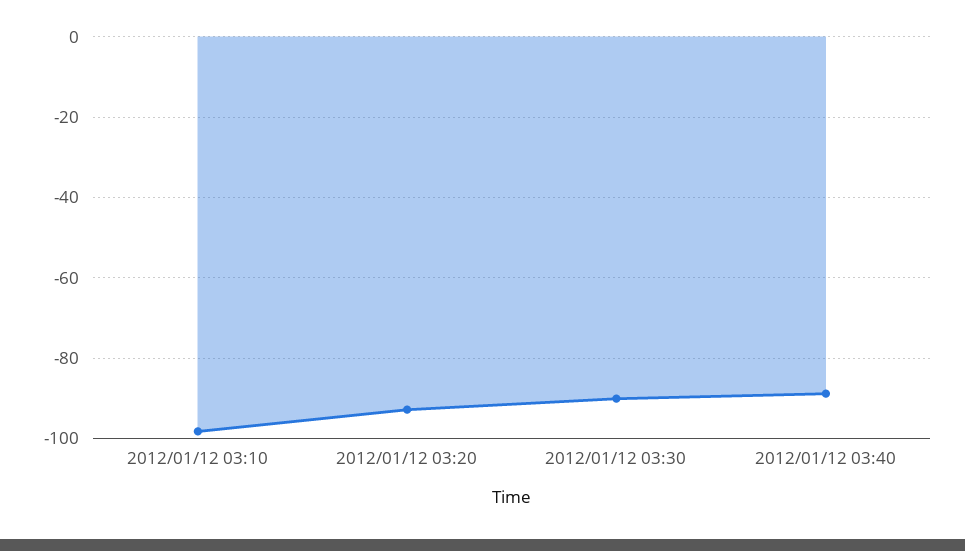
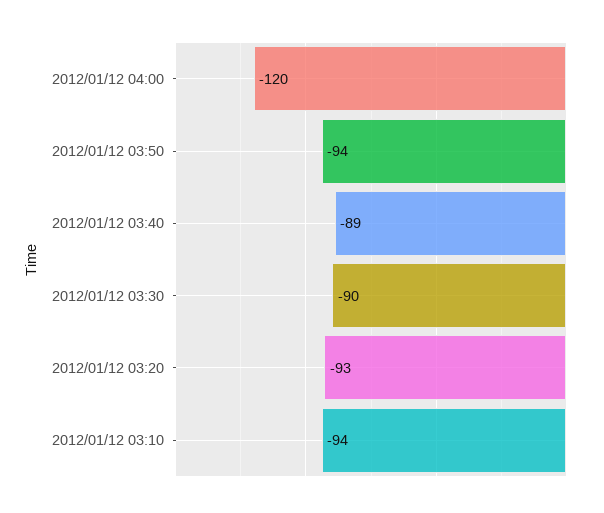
2012/01/12 03:10: -98 -> -94
2012/01/12 04:00: none -> -120
2012/01/12 03:50: none -> -94

